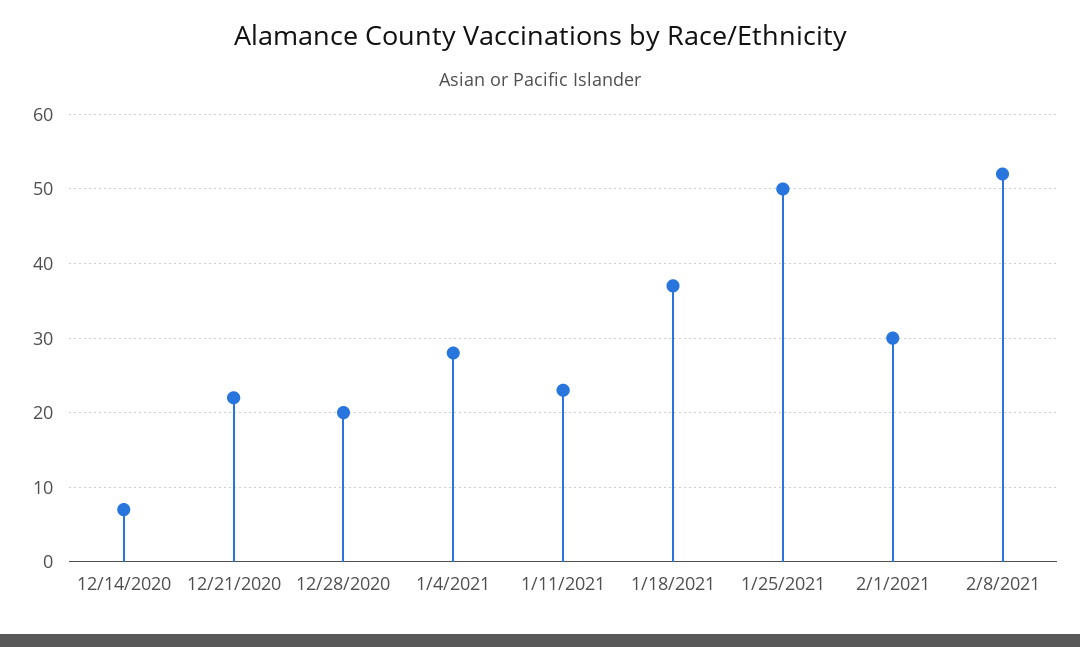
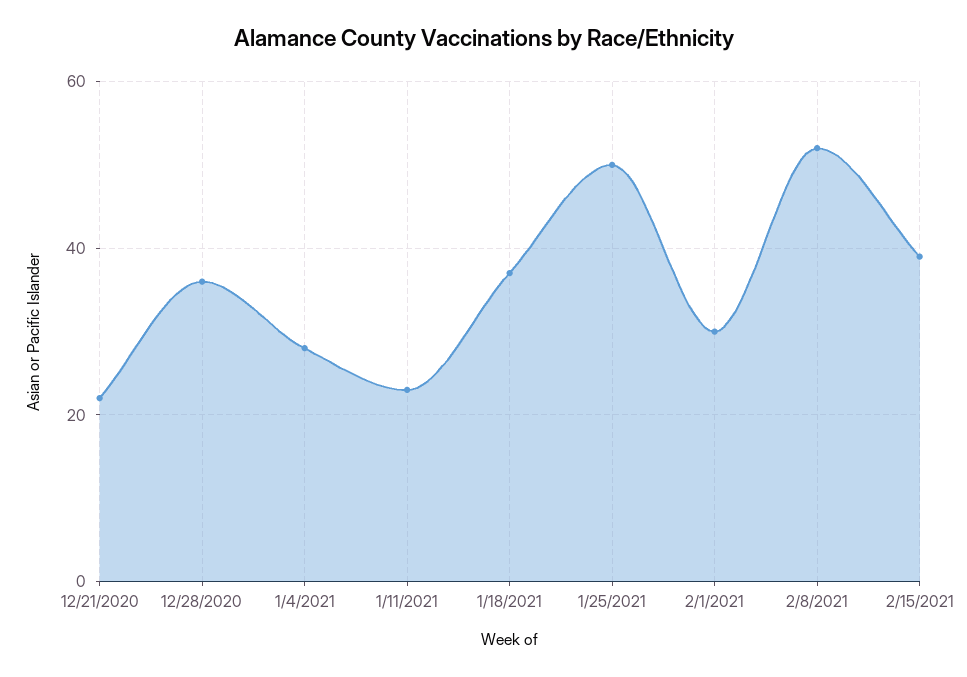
12/14/2020: 7 -> none
12/28/2020: 20 -> 35
2/15/2021: none -> 40

